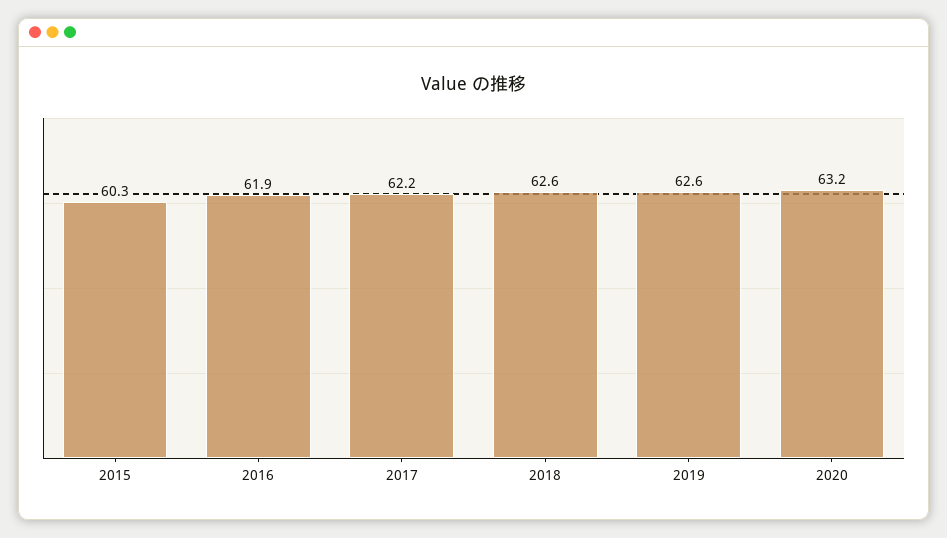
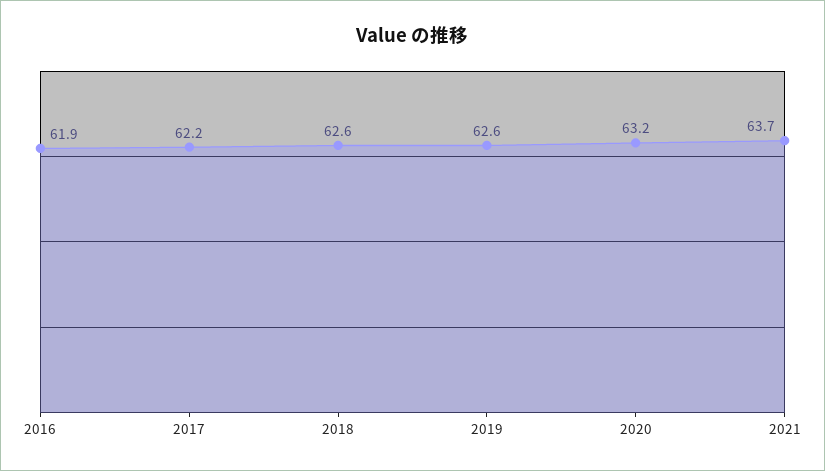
2015: 60.3 -> none
2021: none -> 63.7

